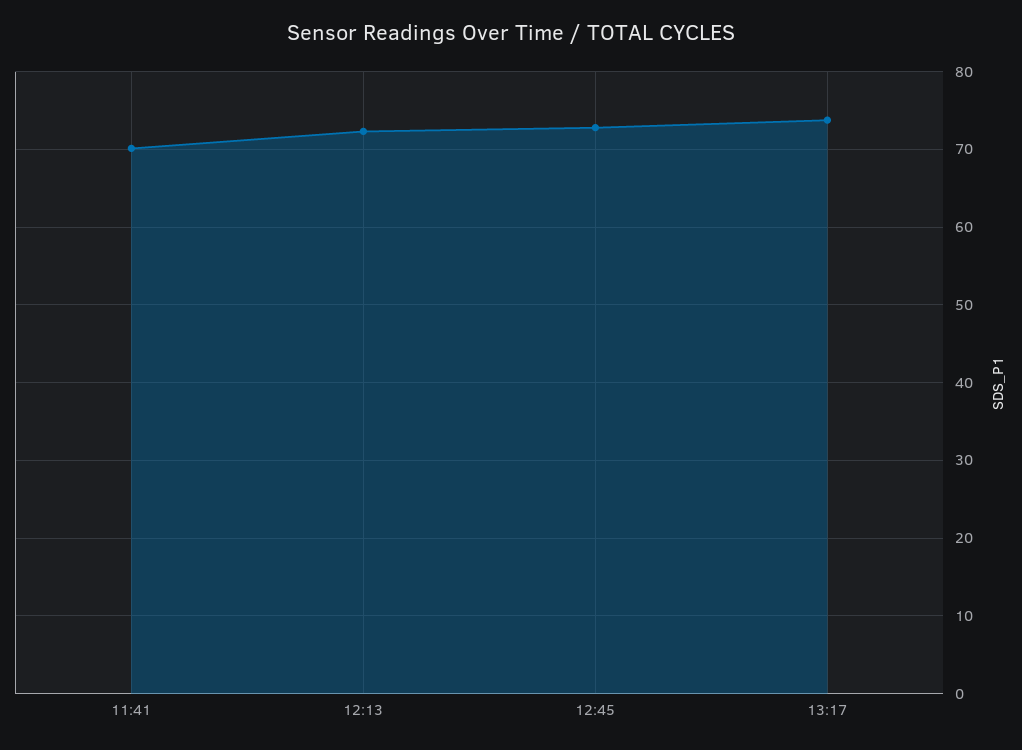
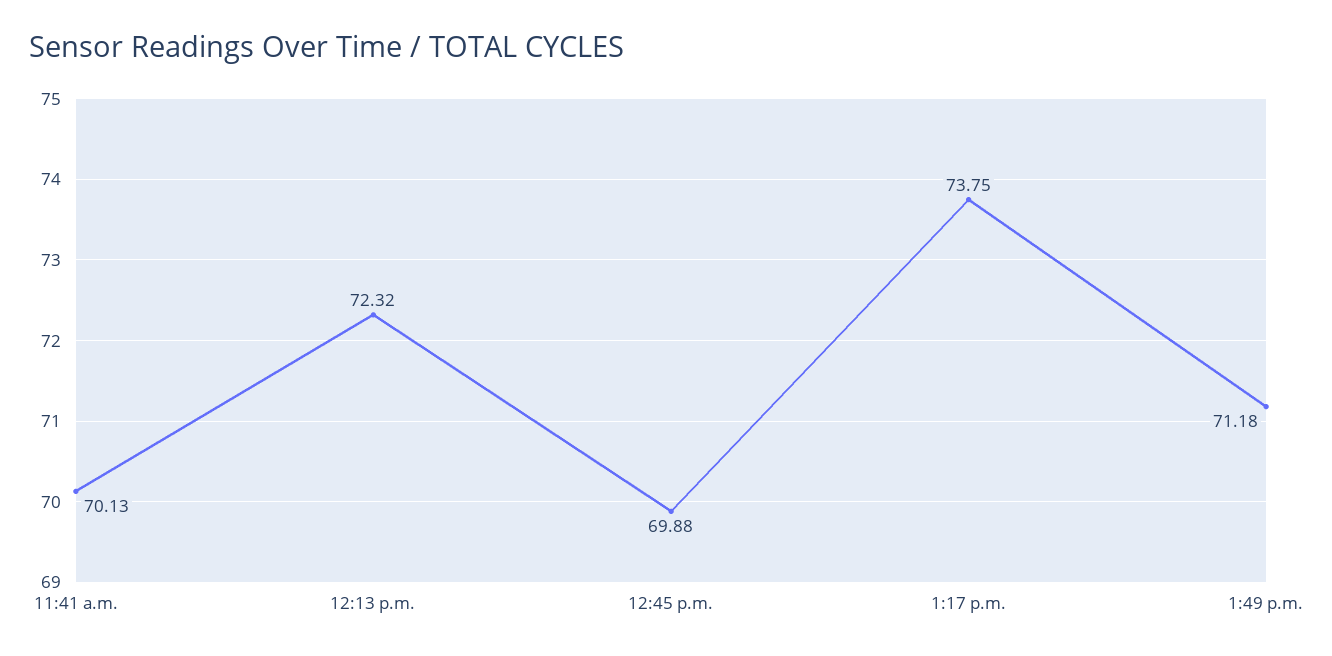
12:45: 73 -> 69.88
1:49 p.m.: none -> 71.18

